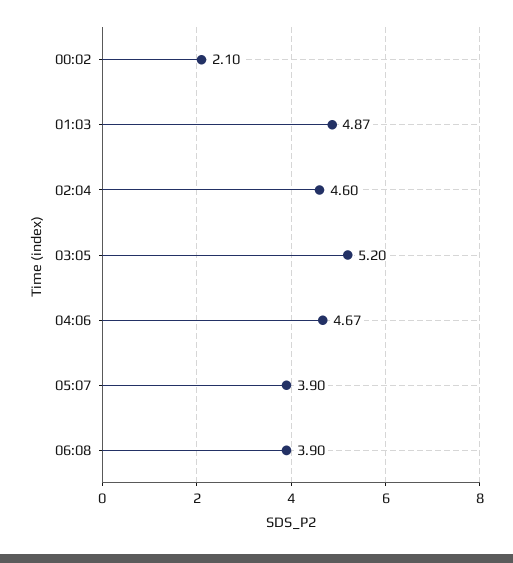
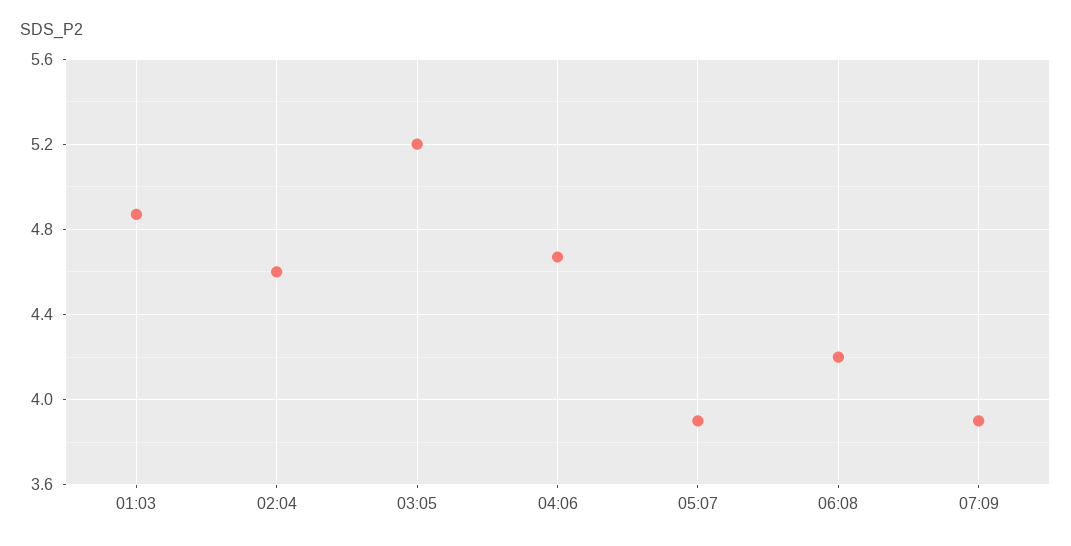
00:02: 2.1 -> none
06:08: 3.9 -> 4.2
07:09: none -> 3.9

